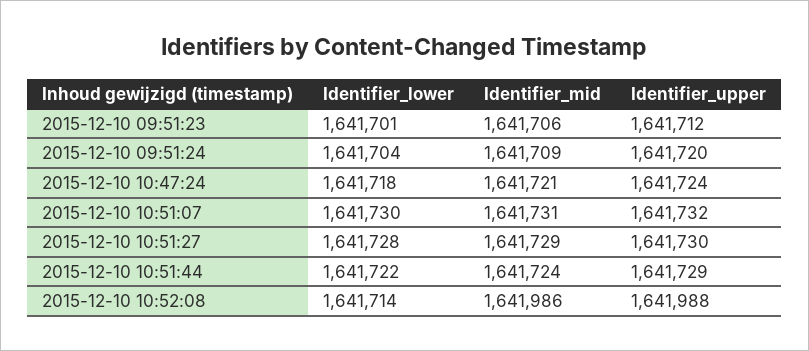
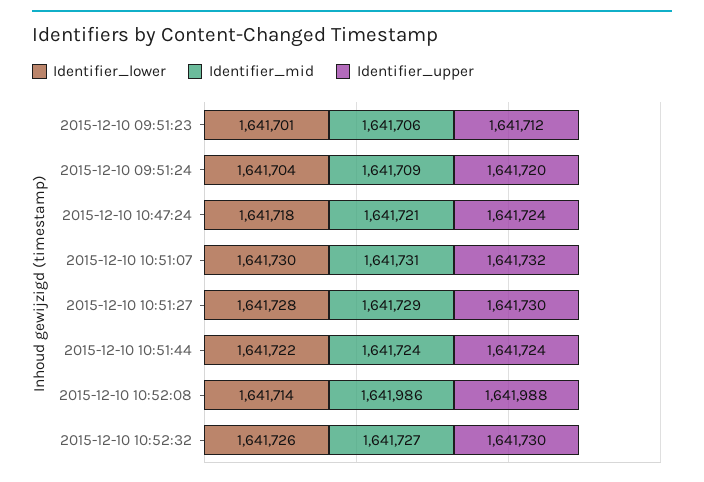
Identifier_upper, 2015-12-10 10:51:44: 1641729 -> 1641724
Identifier_lower, 2015-12-10 10:52:32: none -> 1641726
Identifier_mid, 2015-12-10 10:52:32: none -> 1641727
Identifier_upper, 2015-12-10 10:52:32: none -> 1641730

